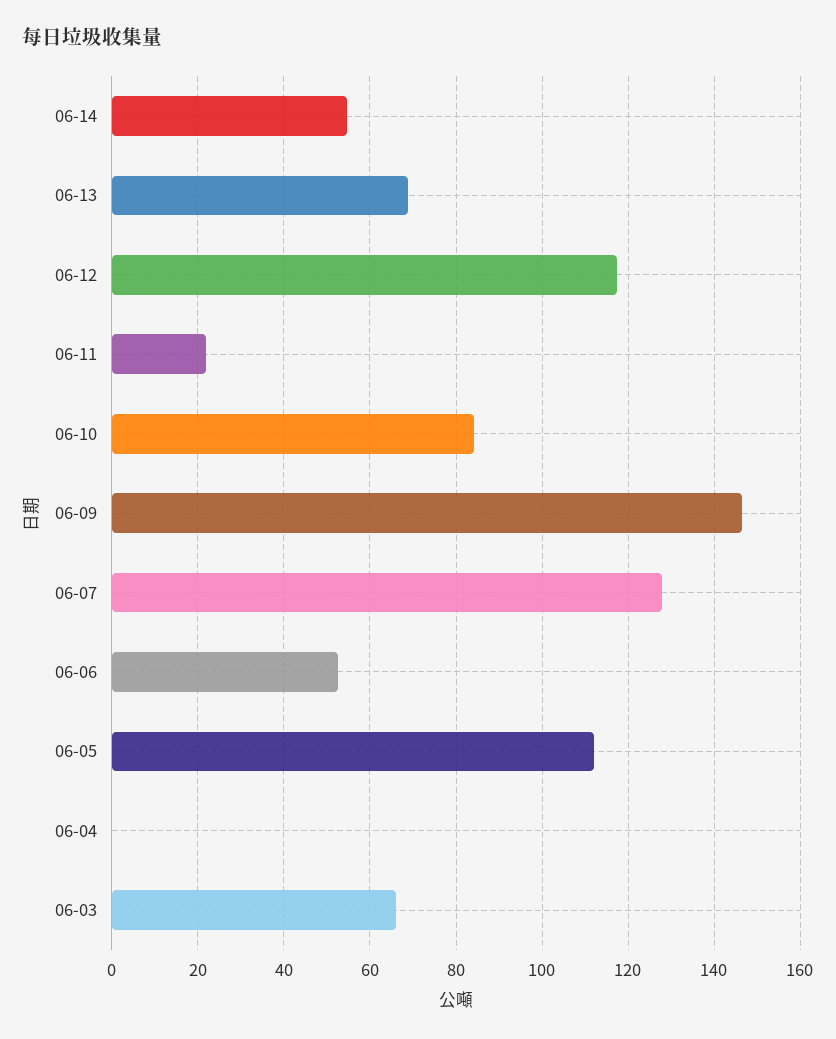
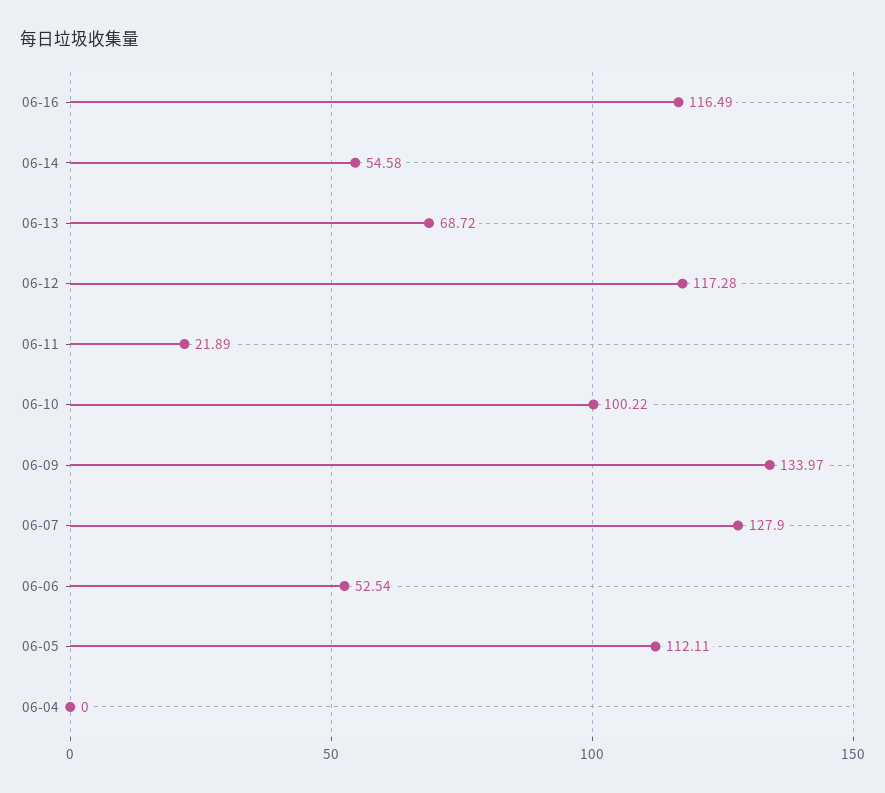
06-10: 84 -> 100.22
06-09: 146 -> 133.97
06-03: 66 -> none
06-16: none -> 116.49

